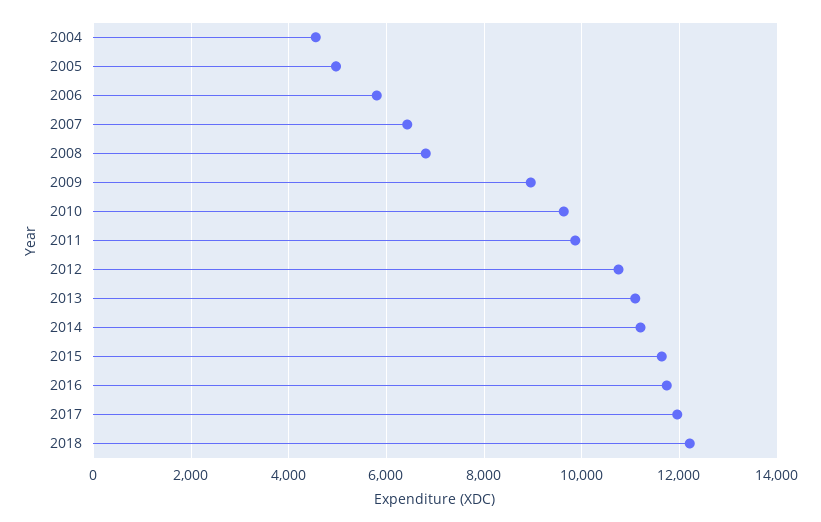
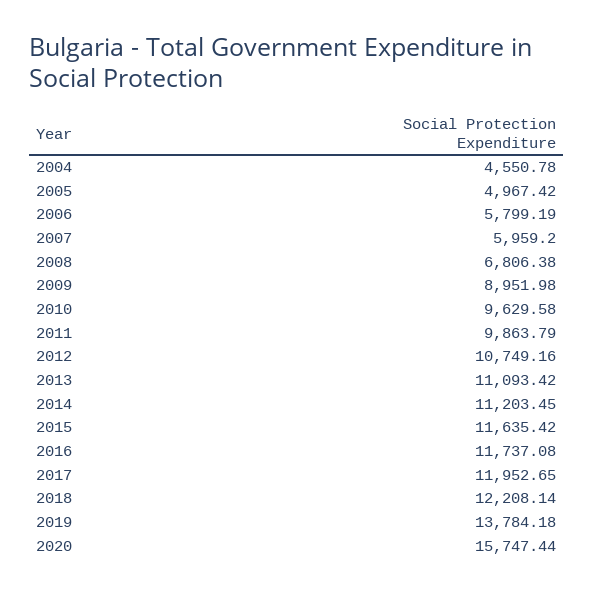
2007: 6400 -> 5959.2
2019: none -> 13784.18
2020: none -> 15747.44

